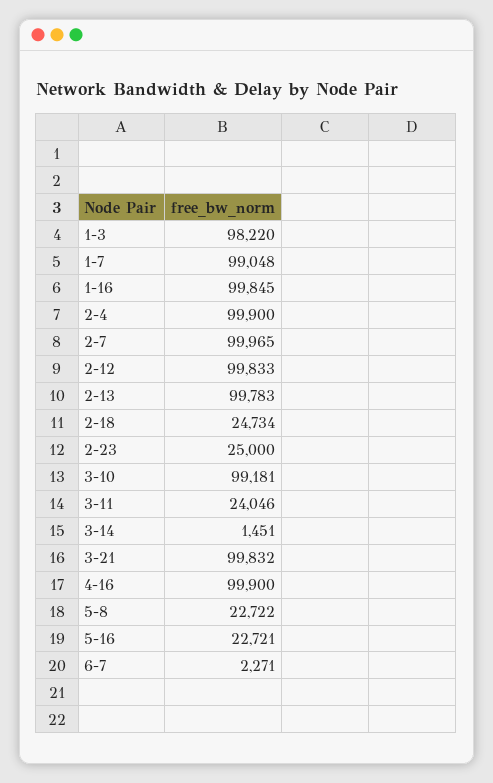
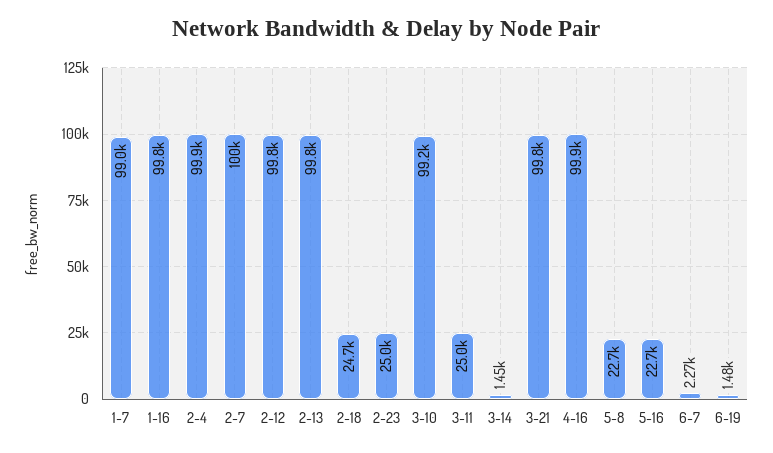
1-3: 98220 -> none
3-11: 24046 -> 25000
6-19: none -> 1480

